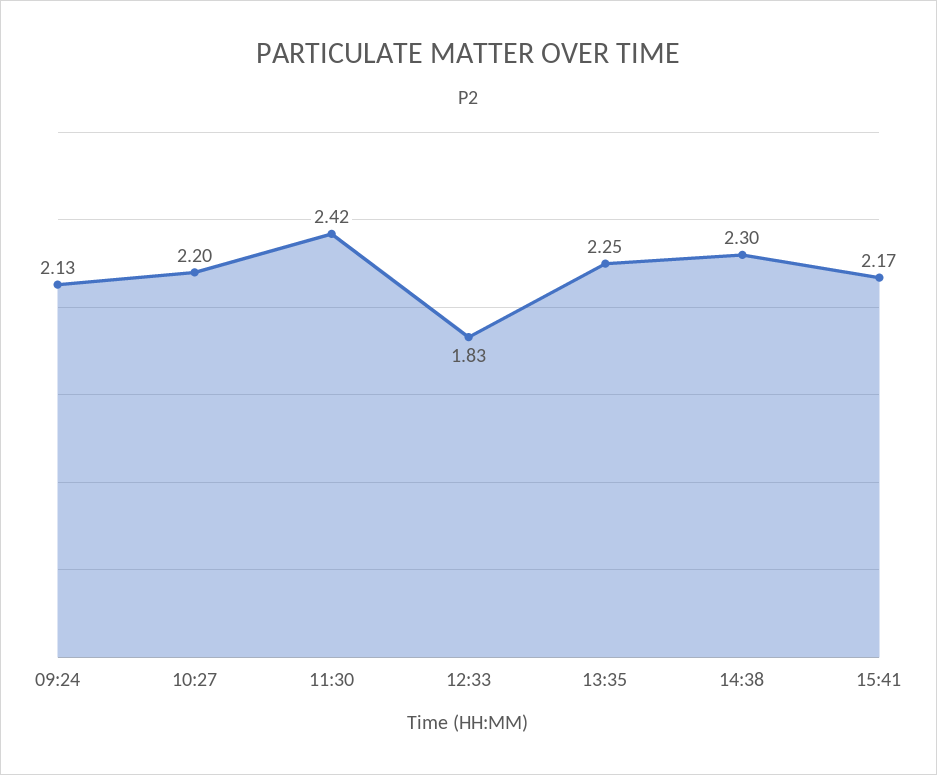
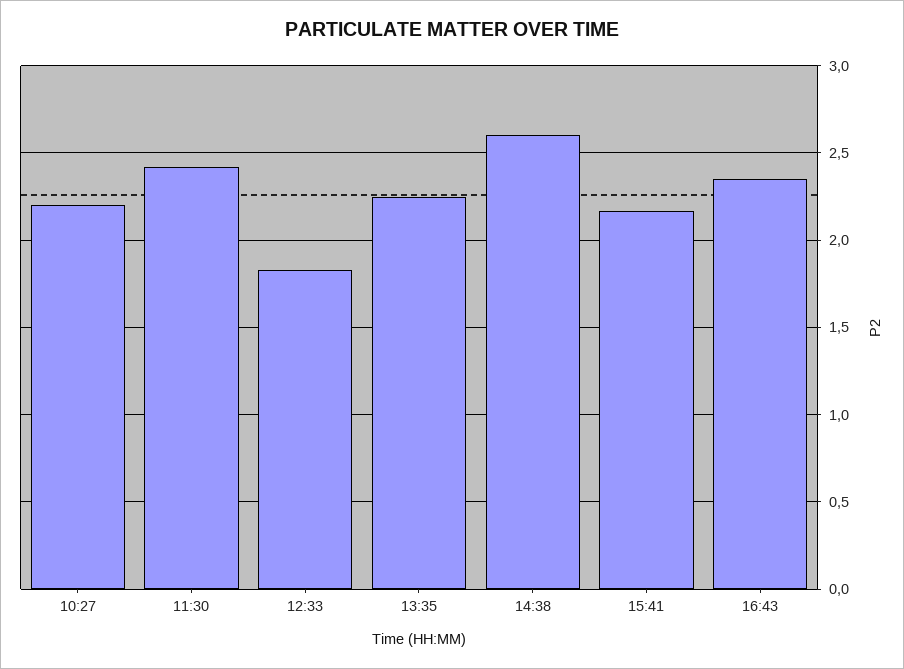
09:24: 2.13 -> none
14:38: 2.3 -> 2.6
16:43: none -> 2.35

